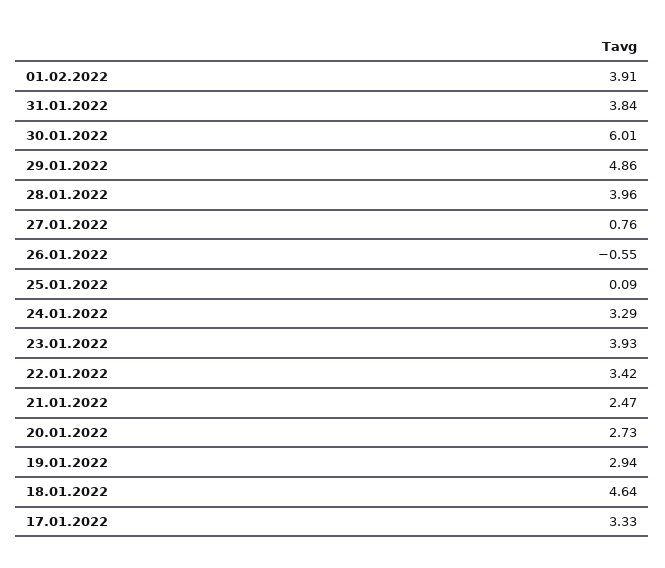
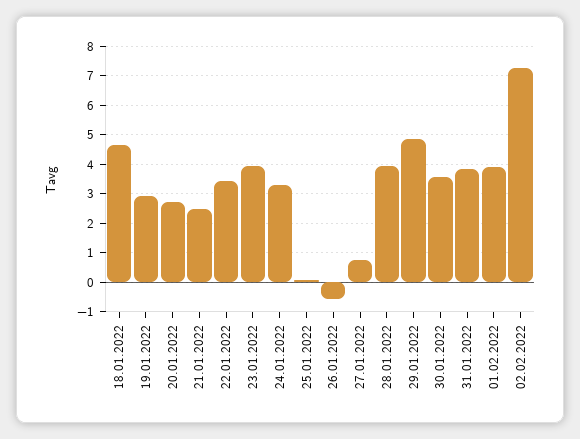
30.01.2022: 6.01 -> 3.5
17.01.2022: 3.33 -> none
02.02.2022: none -> 7.25

